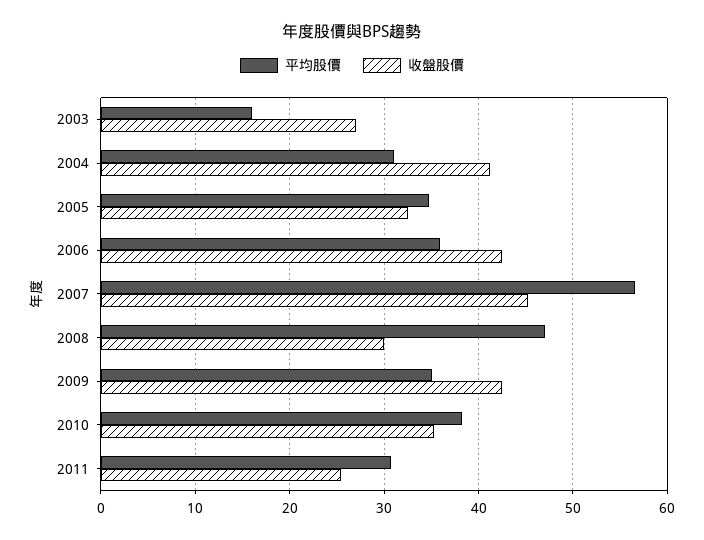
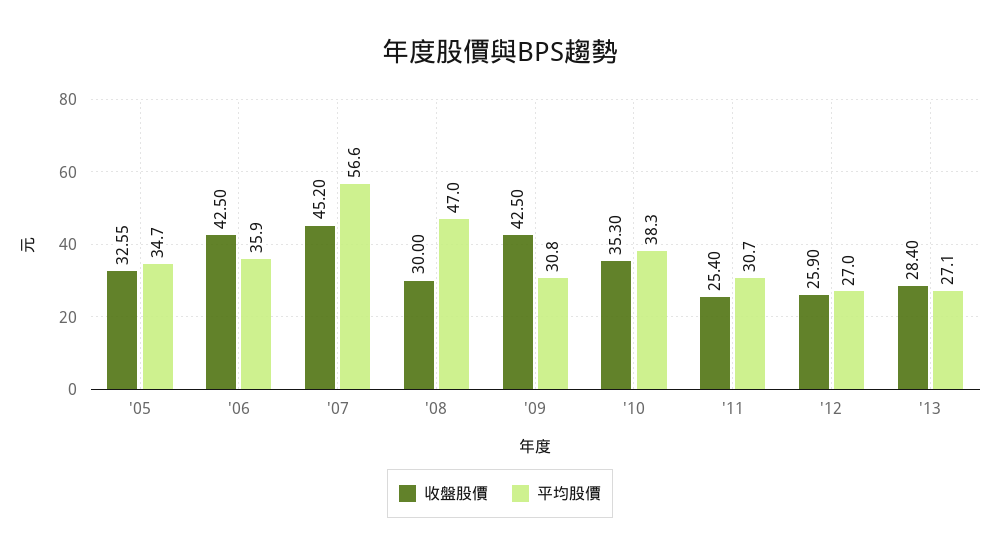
平均股價, 2003: 16 -> none
收盤股價, 2003: 27 -> none
平均股價, 2004: 31 -> none
收盤股價, 2004: 41 -> none
平均股價, 2009: 35 -> 30.8
收盤股價, '12: none -> 25.9
平均股價, '12: none -> 27
收盤股價, '13: none -> 28.4
平均股價, '13: none -> 27.1

